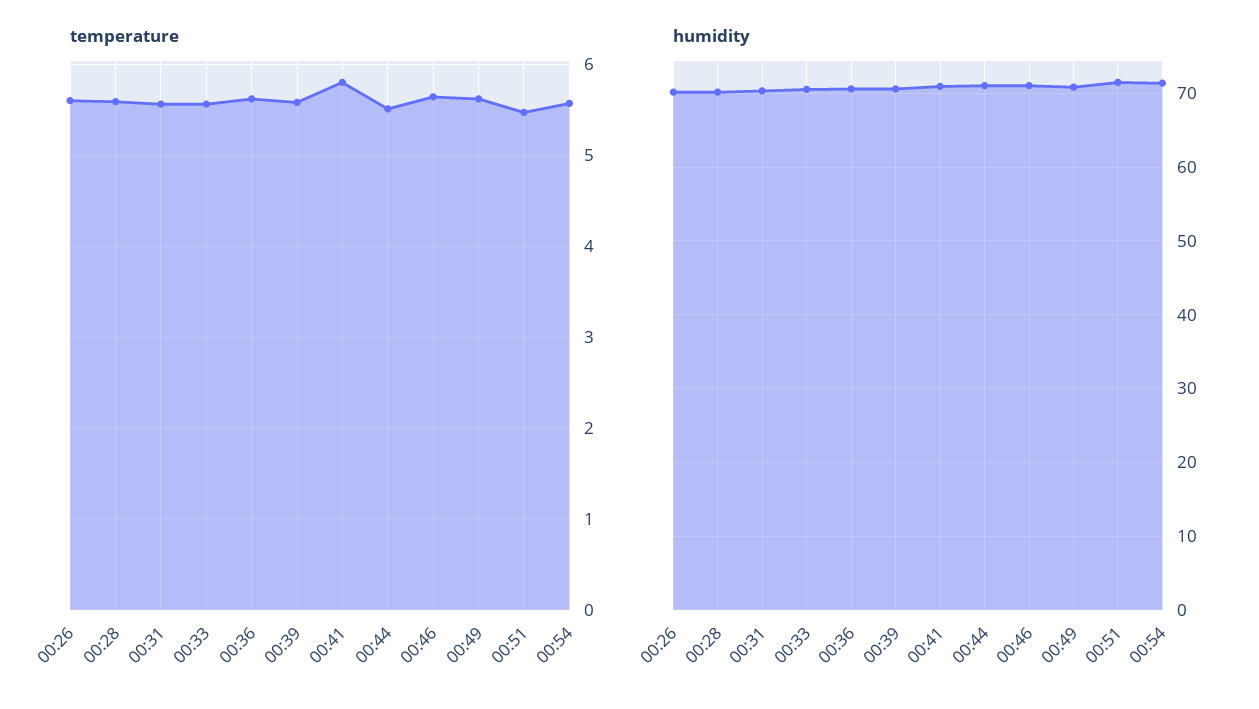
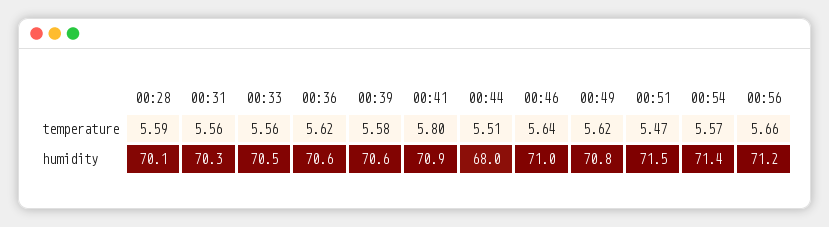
temperature, 00:26: 5.6 -> none
humidity, 00:26: 70 -> none
humidity, 00:44: 71 -> 68
temperature, 00:56: none -> 5.66
humidity, 00:56: none -> 71.2

